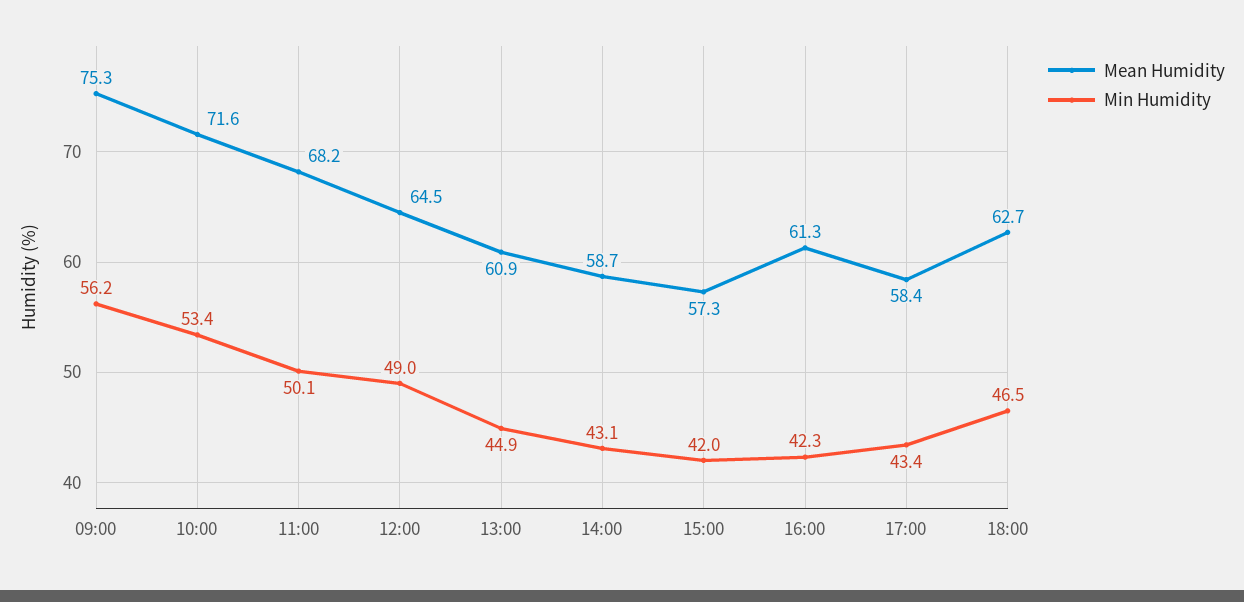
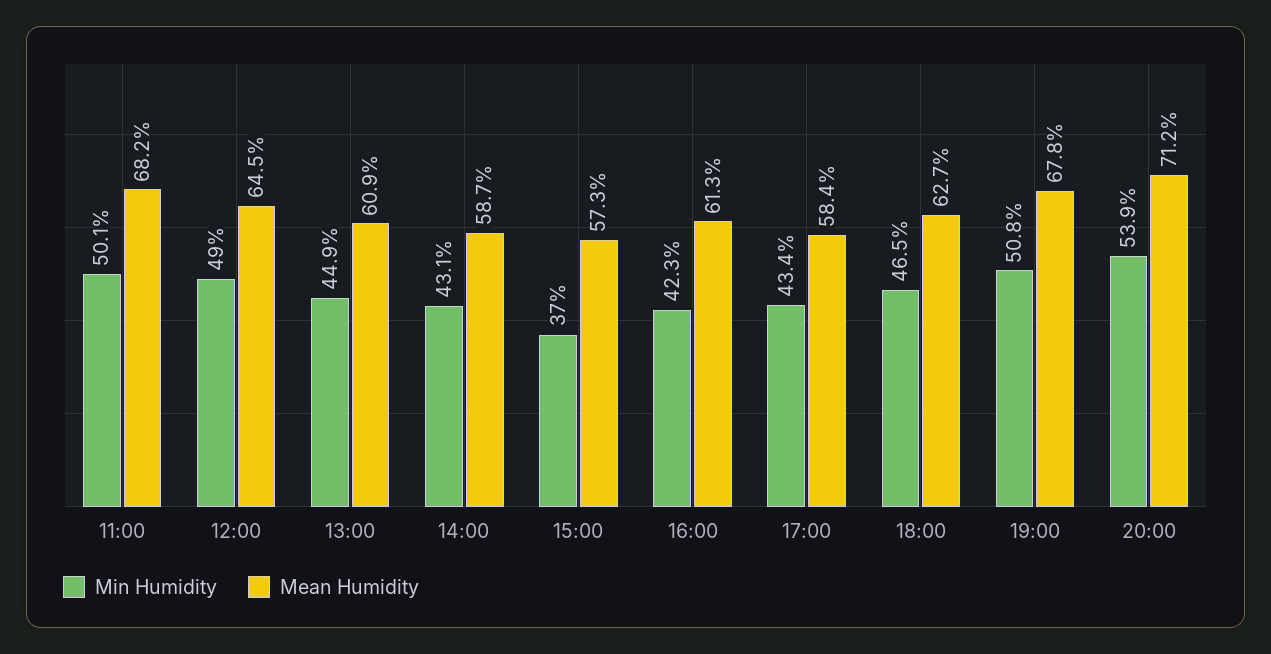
Mean Humidity, 09:00: 75.3 -> none
Min Humidity, 09:00: 56.2 -> none
Mean Humidity, 10:00: 71.6 -> none
Min Humidity, 10:00: 53.4 -> none
Min Humidity, 15:00: 42 -> 37
Min Humidity, 19:00: none -> 50.8
Mean Humidity, 19:00: none -> 67.8
Min Humidity, 20:00: none -> 53.9
Mean Humidity, 20:00: none -> 71.2

